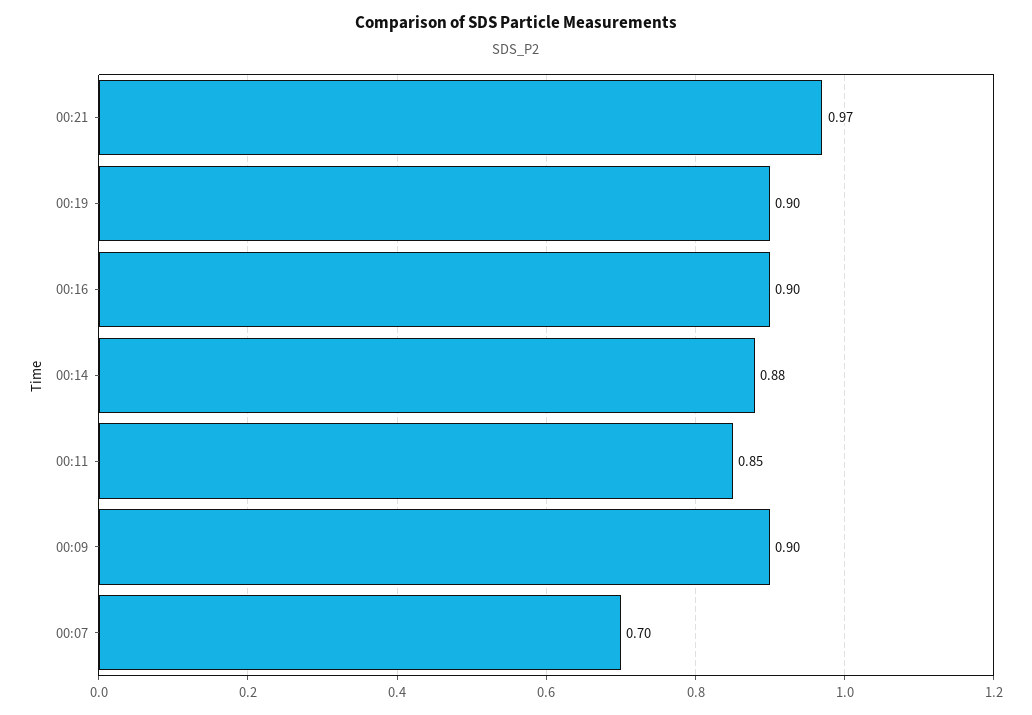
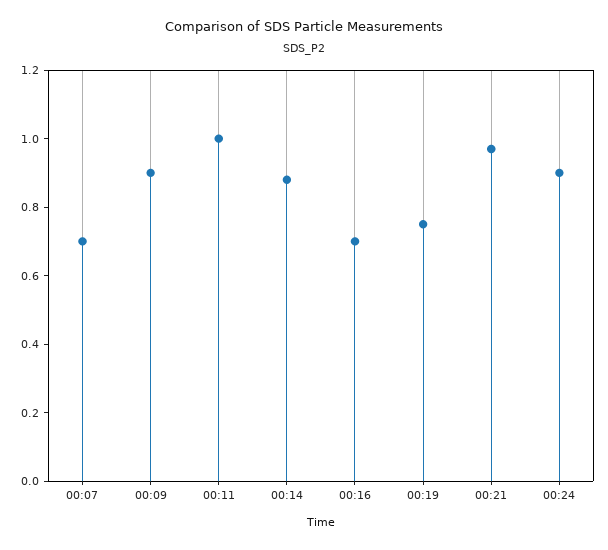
00:19: 0.9 -> 0.75
00:16: 0.9 -> 0.7
00:11: 0.85 -> 1
00:24: none -> 0.9

